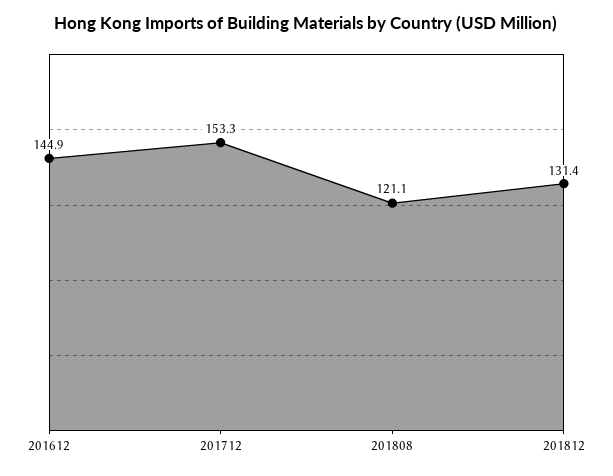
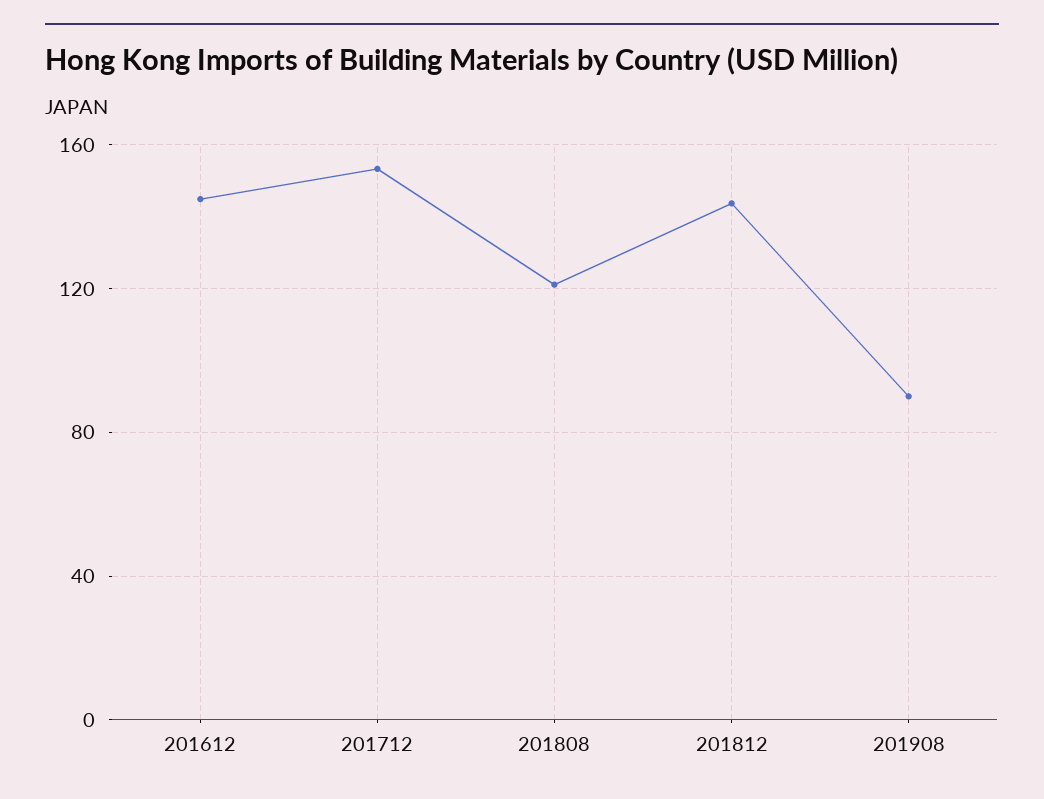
201812: 131.4 -> 145
201908: none -> 90

